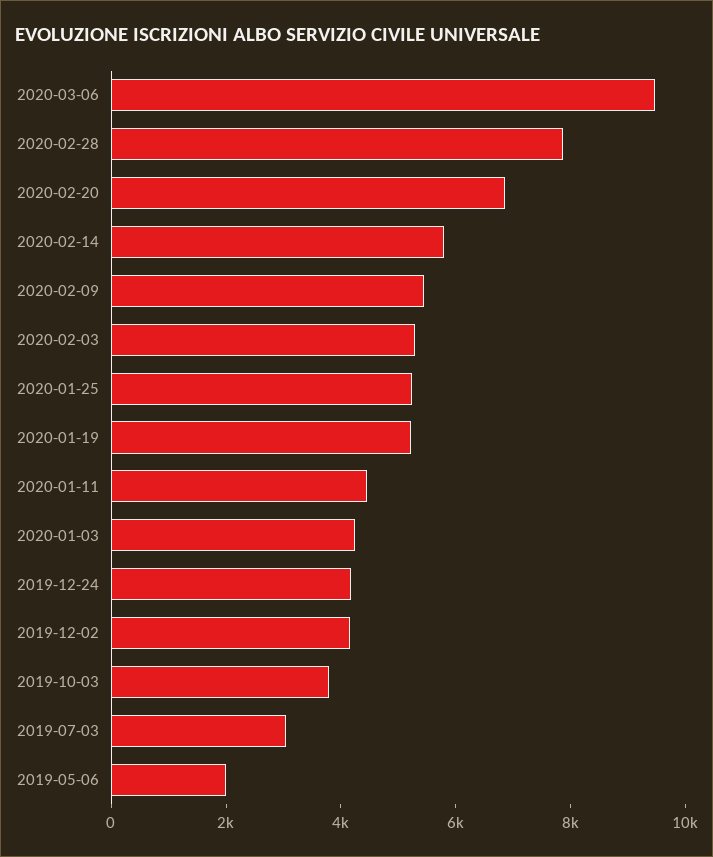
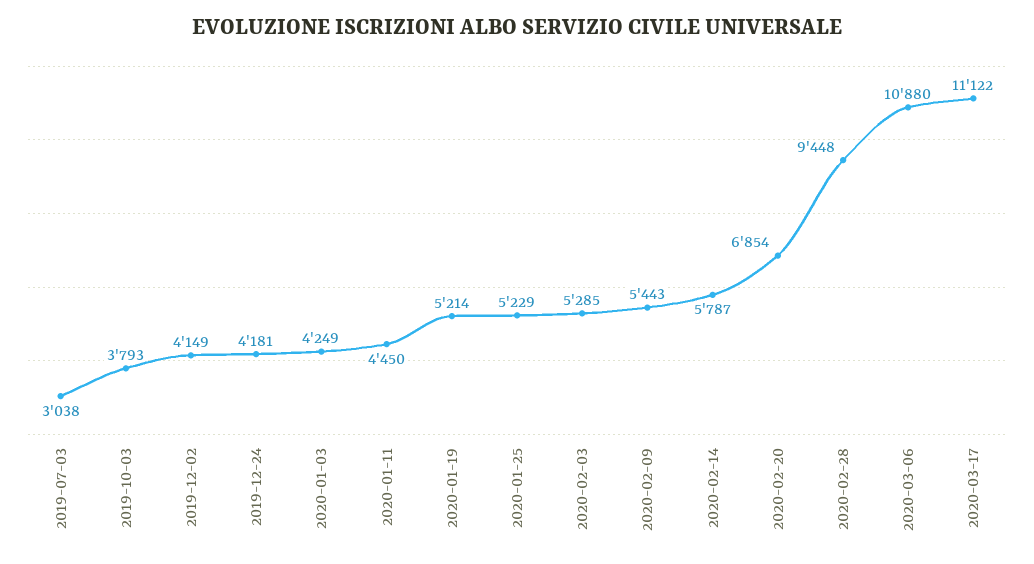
2020-03-06: 9500 -> 10880
2020-02-28: 8000 -> 9448
2019-05-06: 2000 -> none
2020-03-17: none -> 11122

